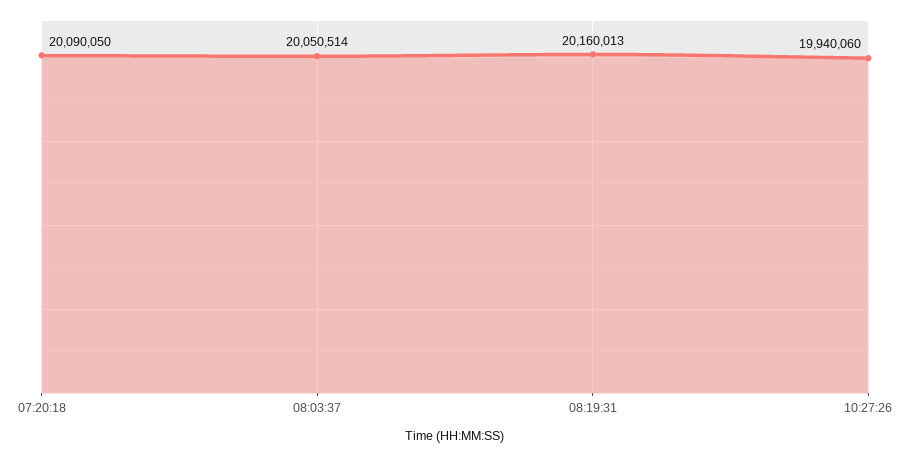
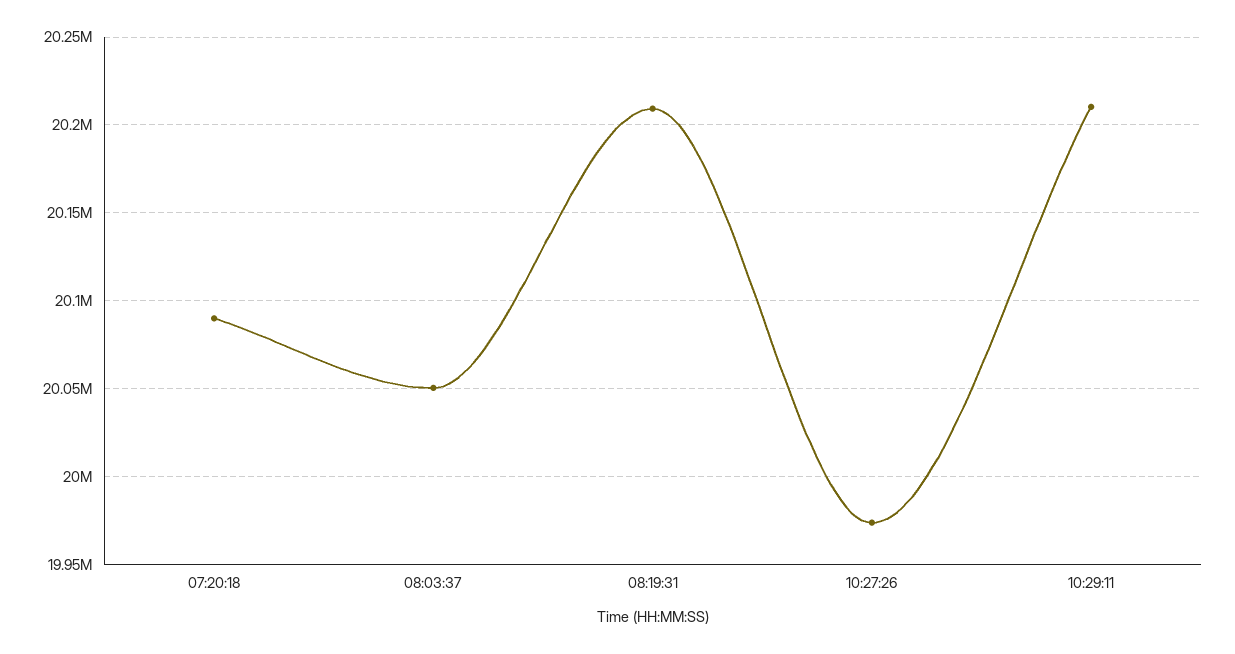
08:19:31: 20160013 -> 20210000
10:27:26: 19940060 -> 19975000
10:29:11: none -> 20210000

